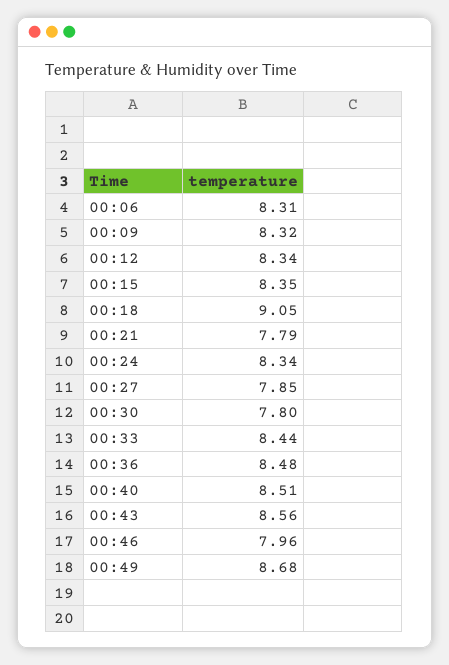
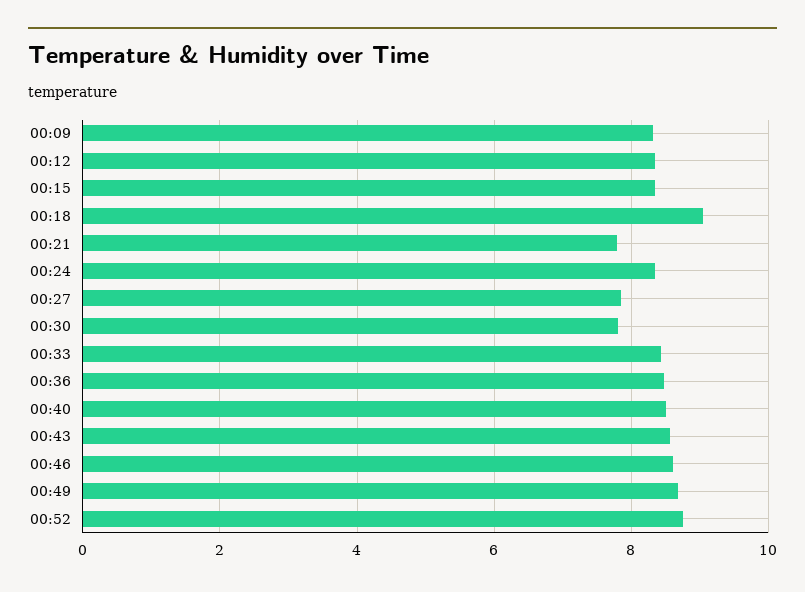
00:06: 8.31 -> none
00:46: 7.96 -> 8.6
00:52: none -> 8.8

